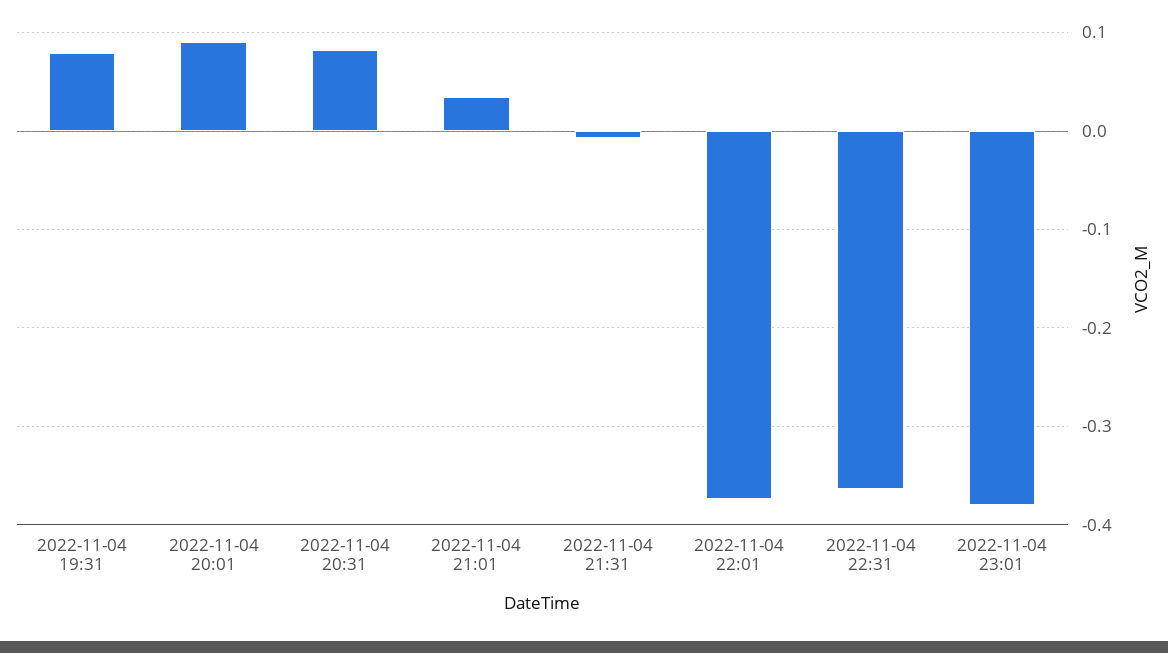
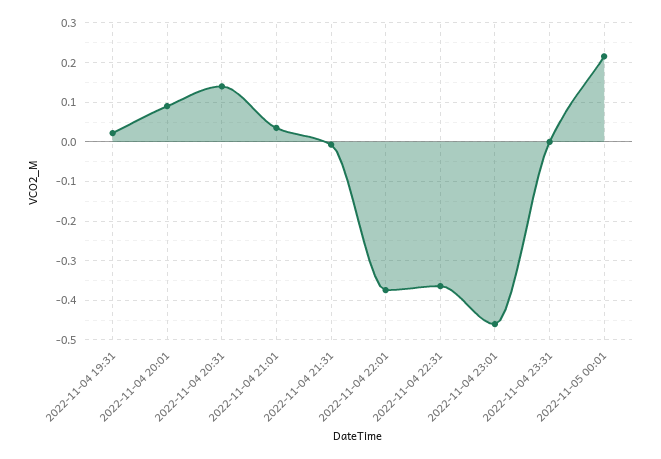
2022-11-04 19:31: 0.08 -> 0.02
2022-11-04 20:31: 0.08 -> 0.14
2022-11-04 23:01: -0.38 -> -0.46
2022-11-04 23:31: none -> 0
2022-11-05 00:01: none -> 0.22

